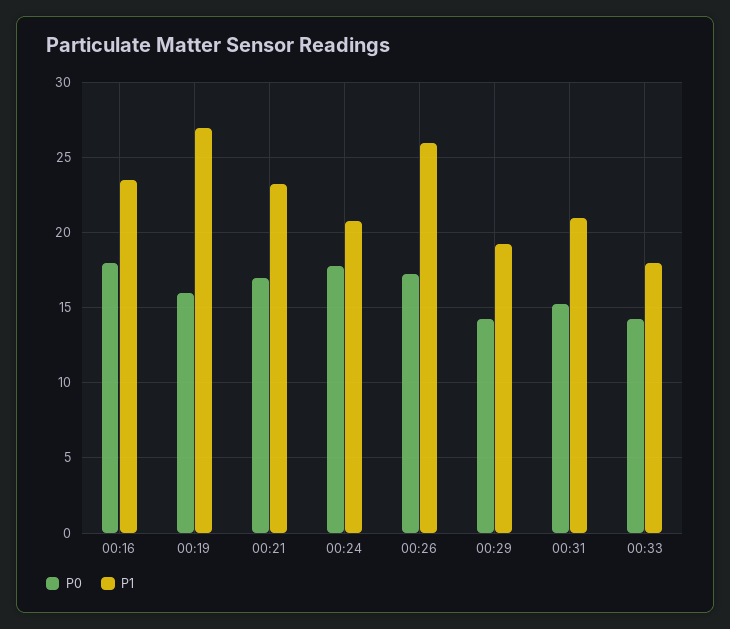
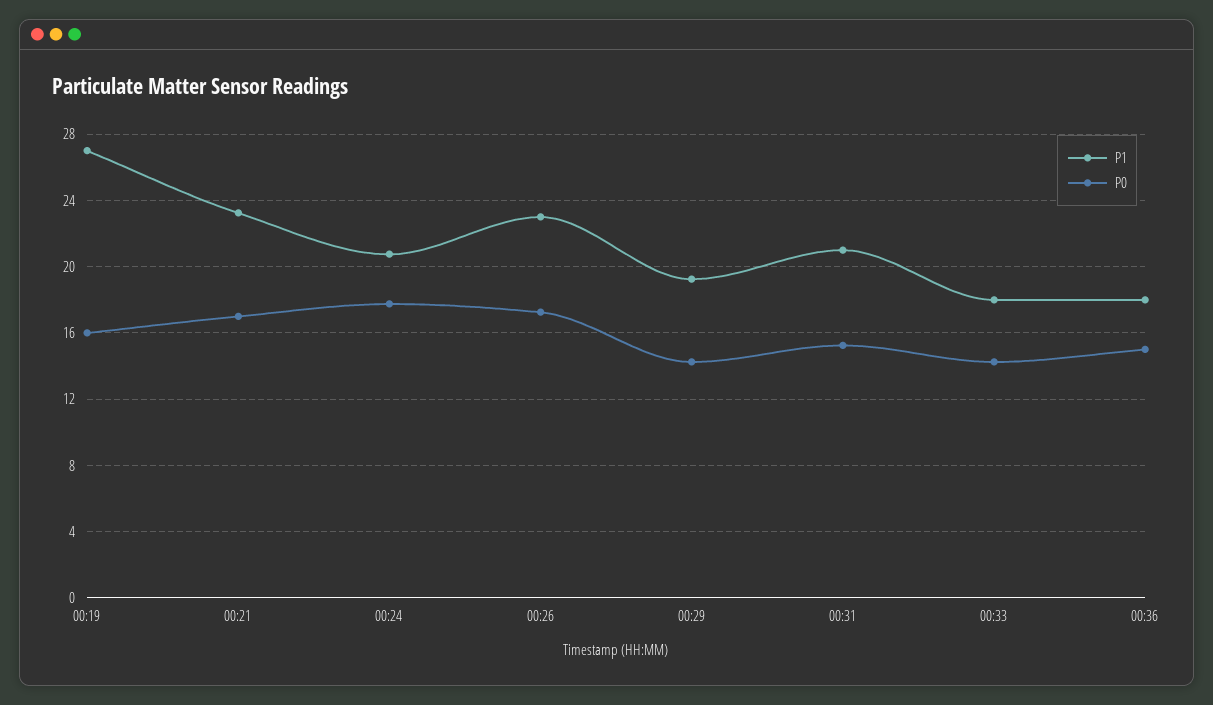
P0, 00:16: 18 -> none
P1, 00:16: 23.5 -> none
P1, 00:26: 26 -> 23
P1, 00:36: none -> 18
P0, 00:36: none -> 15

